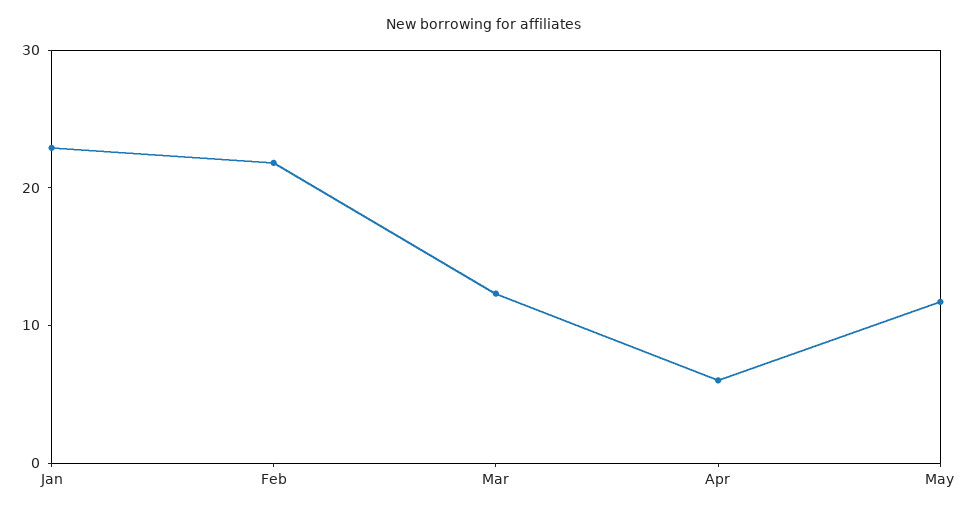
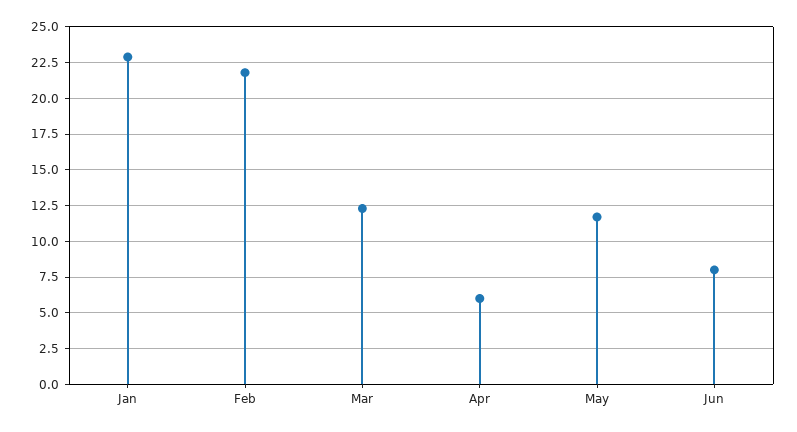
Jun: none -> 8

